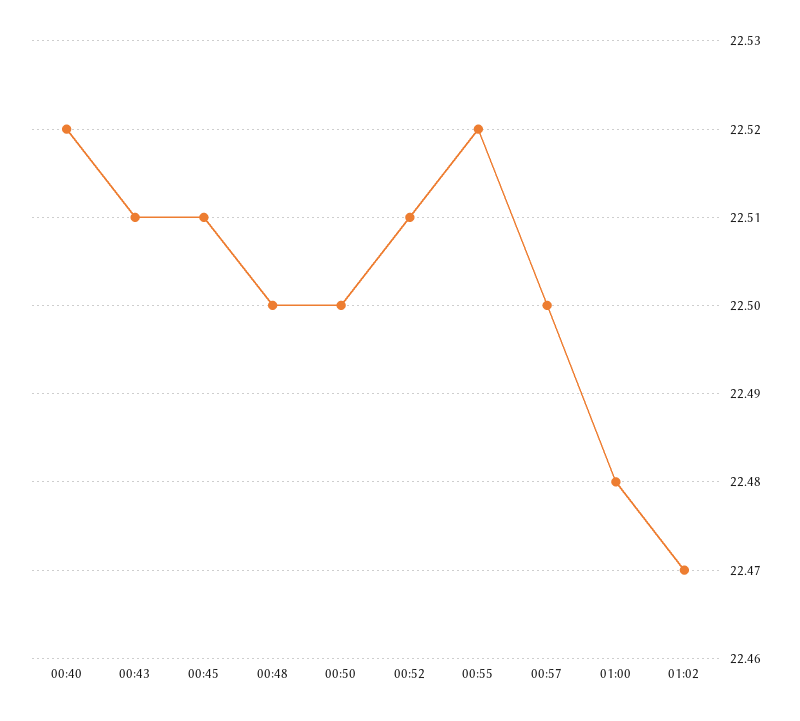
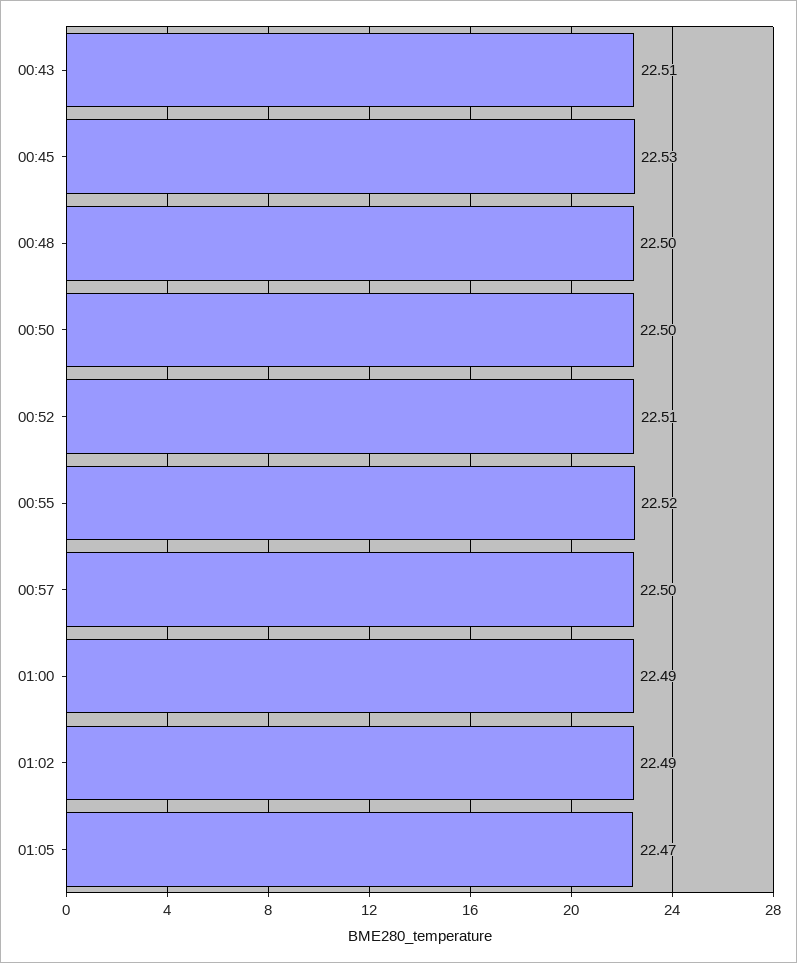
00:40: 22.52 -> none
00:45: 22.51 -> 22.53
01:00: 22.48 -> 22.49
01:02: 22.47 -> 22.49
01:05: none -> 22.47

